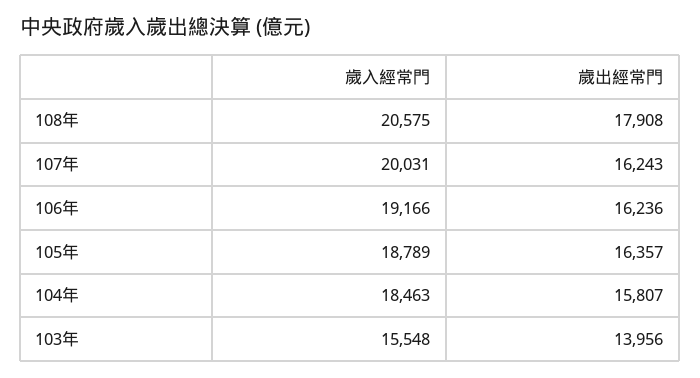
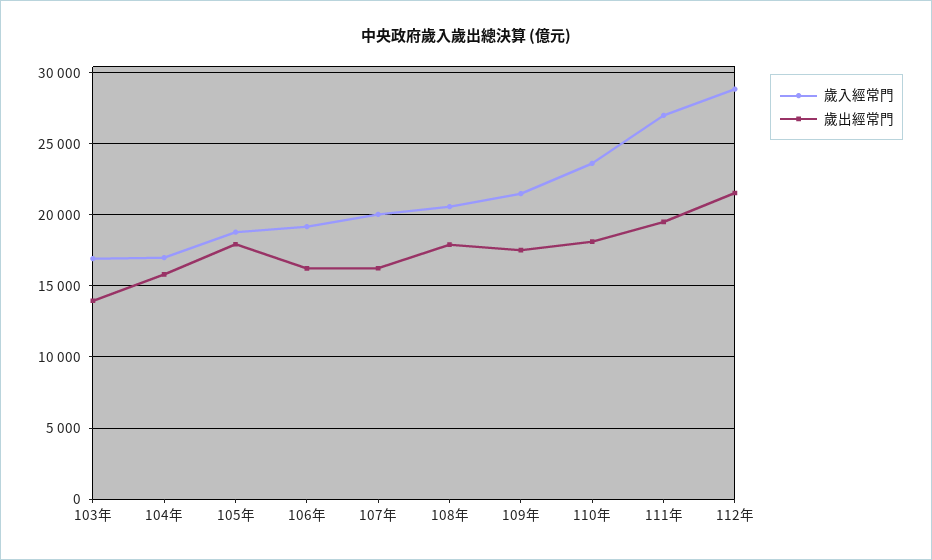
歲出經常門, 105年: 16357 -> 18000
歲入經常門, 104年: 18463 -> 17000
歲入經常門, 103年: 15548 -> 17000
歲入經常門, 109年: none -> 21500
歲出經常門, 109年: none -> 17500
歲入經常門, 110年: none -> 23500
歲出經常門, 110年: none -> 18000
歲入經常門, 111年: none -> 27000
歲出經常門, 111年: none -> 19500
歲入經常門, 112年: none -> 29000
歲出經常門, 112年: none -> 21500

